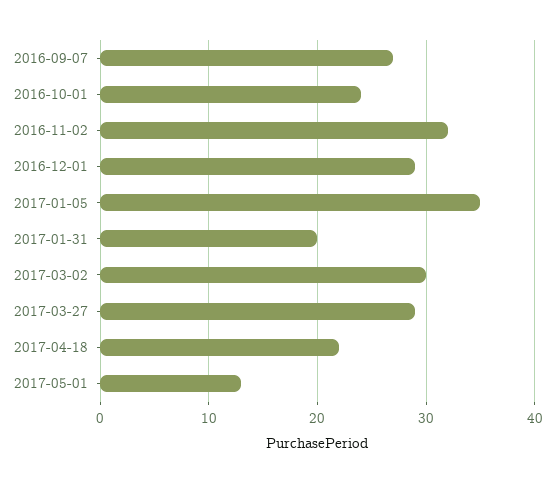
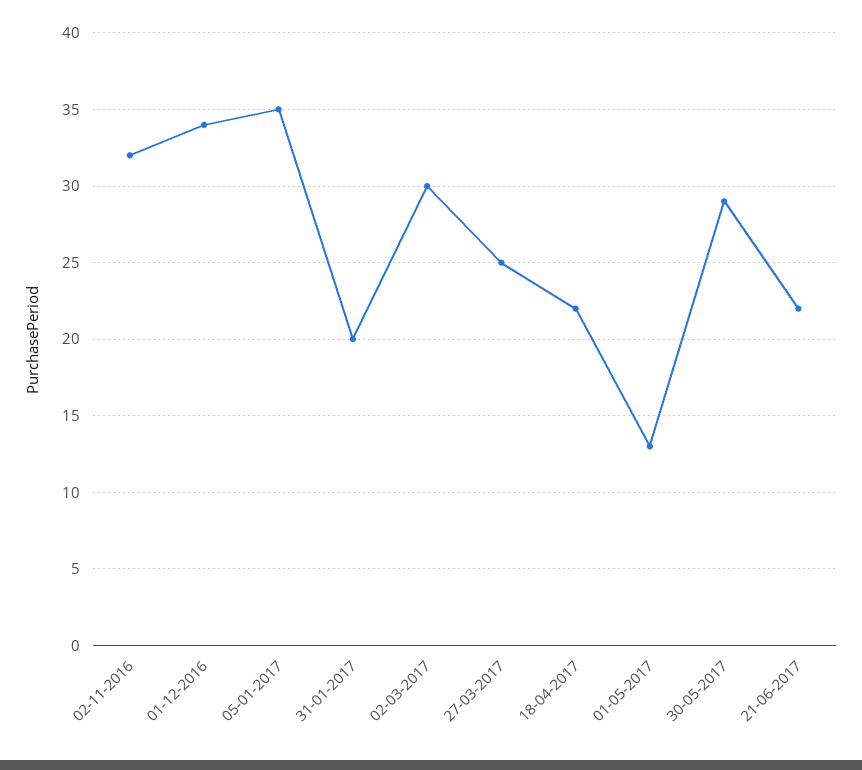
2016-09-07: 27 -> none
2016-10-01: 24 -> none
2016-12-01: 29 -> 34
2017-03-27: 29 -> 25
30-05-2017: none -> 29
21-06-2017: none -> 22

